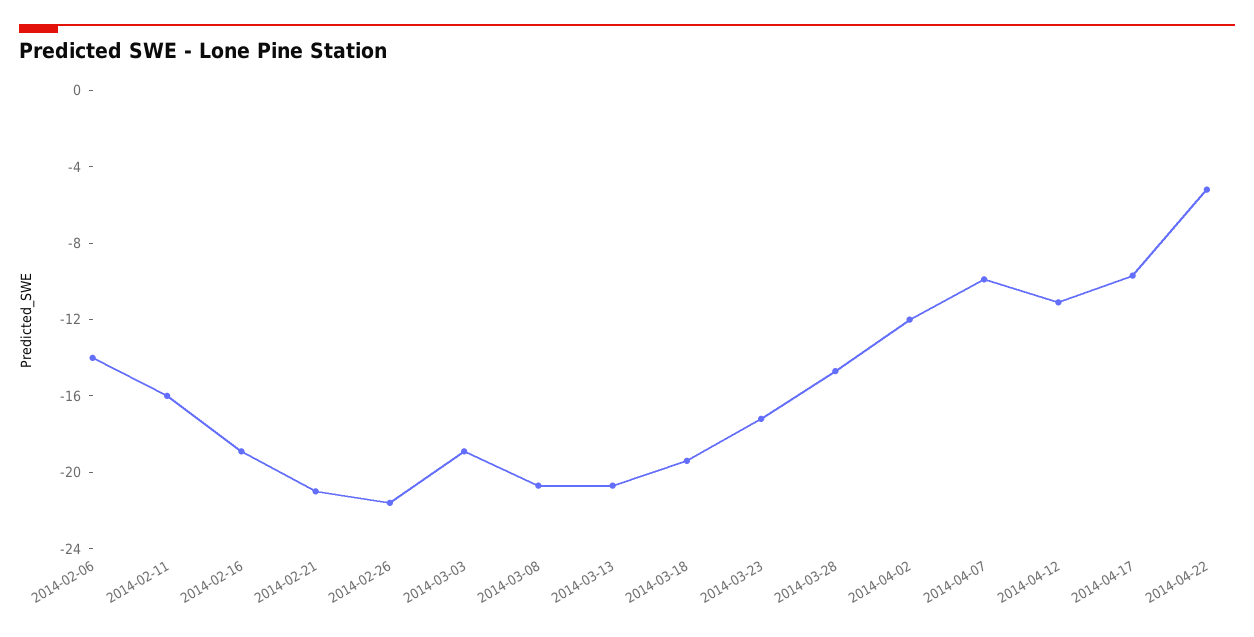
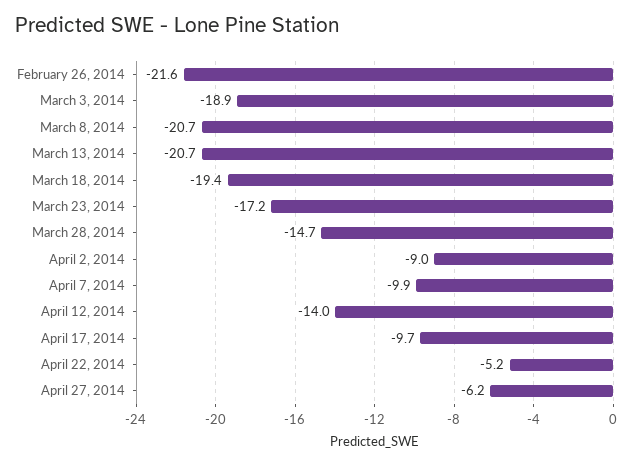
2014-02-06: -14 -> none
2014-02-11: -16 -> none
2014-02-16: -19 -> none
2014-02-21: -21 -> none
2014-04-02: -12 -> -9
2014-04-12: -11 -> -14
April 27, 2014: none -> -6.2

